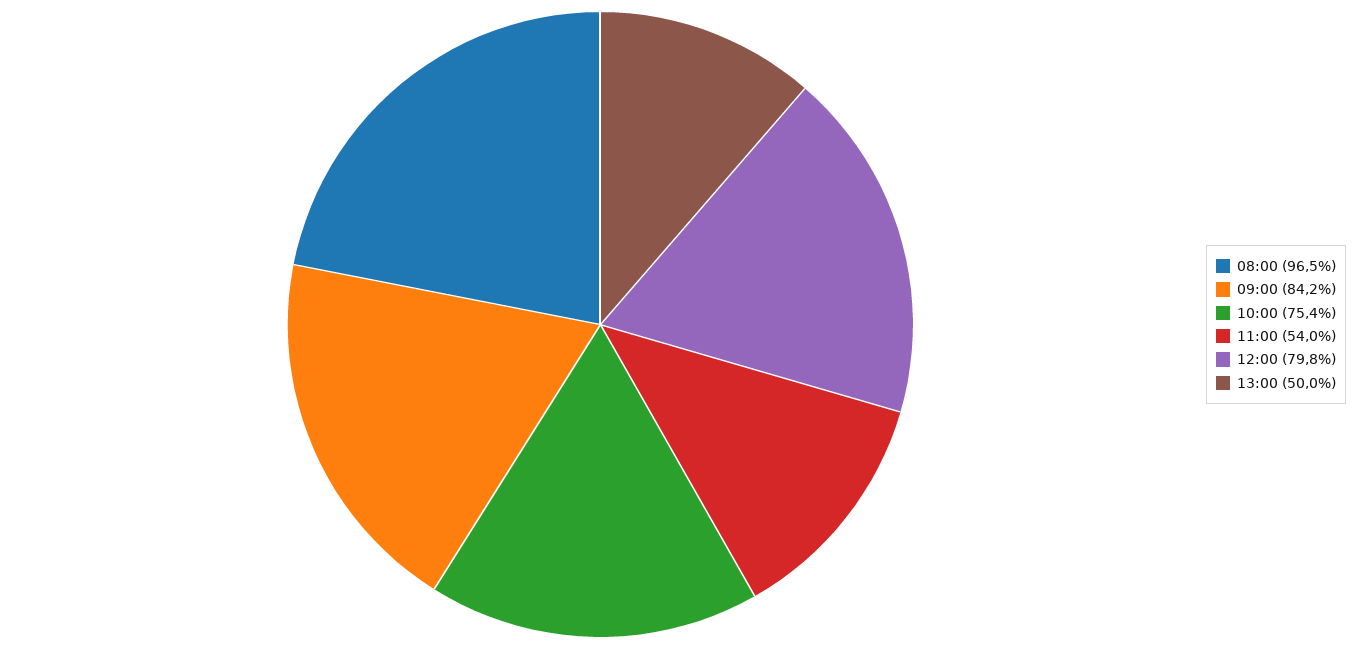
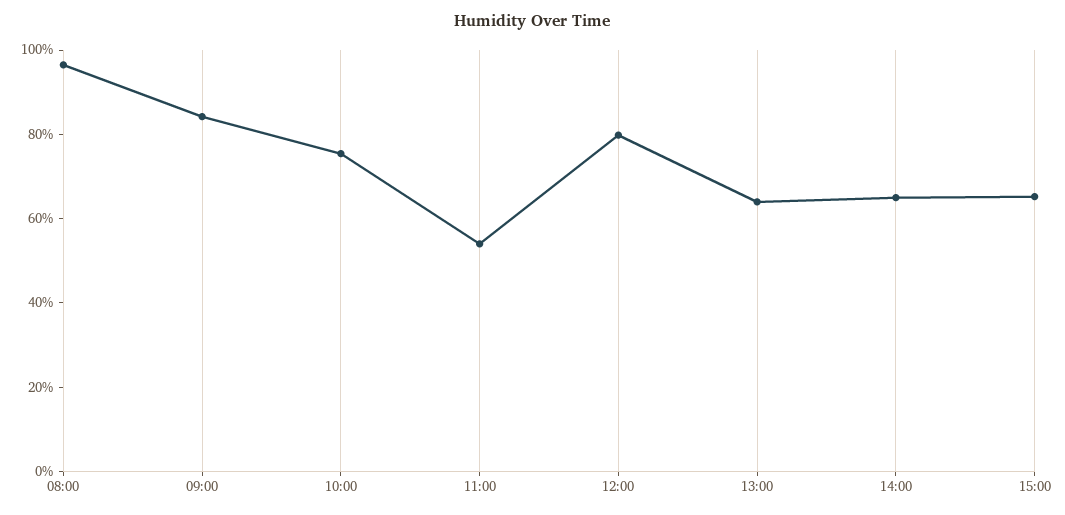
13:00: 50 -> 65
14:00: none -> 65
15:00: none -> 65

